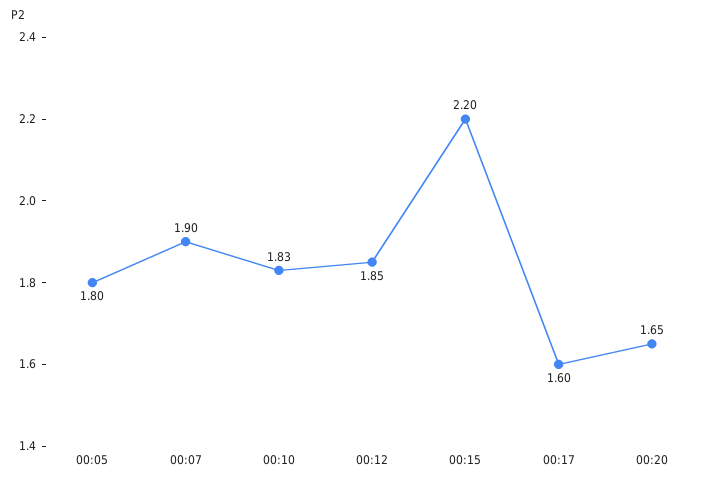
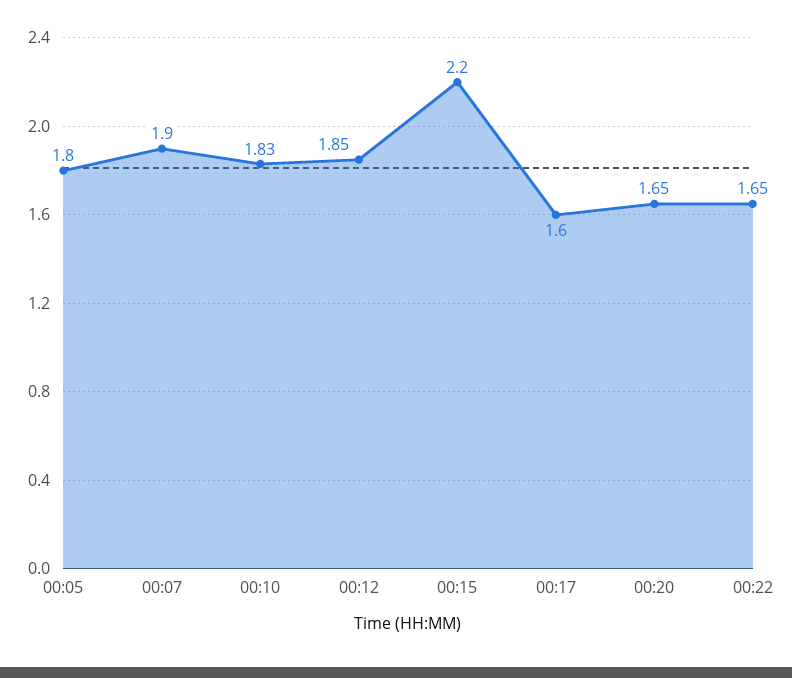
00:22: none -> 1.65

